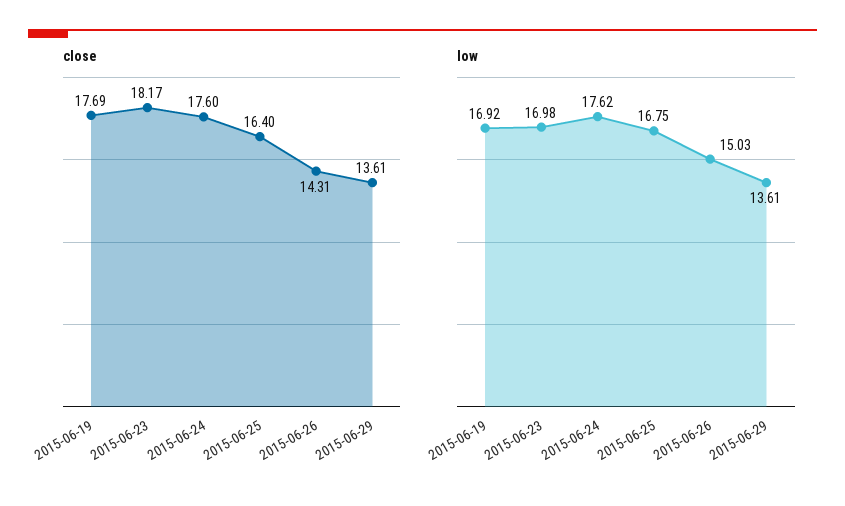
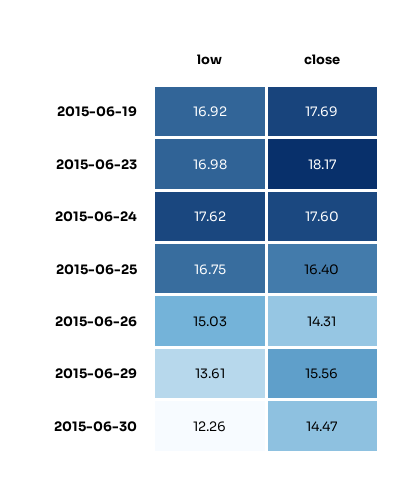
close, 2015-06-29: 13.61 -> 15.56
low, 2015-06-30: none -> 12.26
close, 2015-06-30: none -> 14.47

